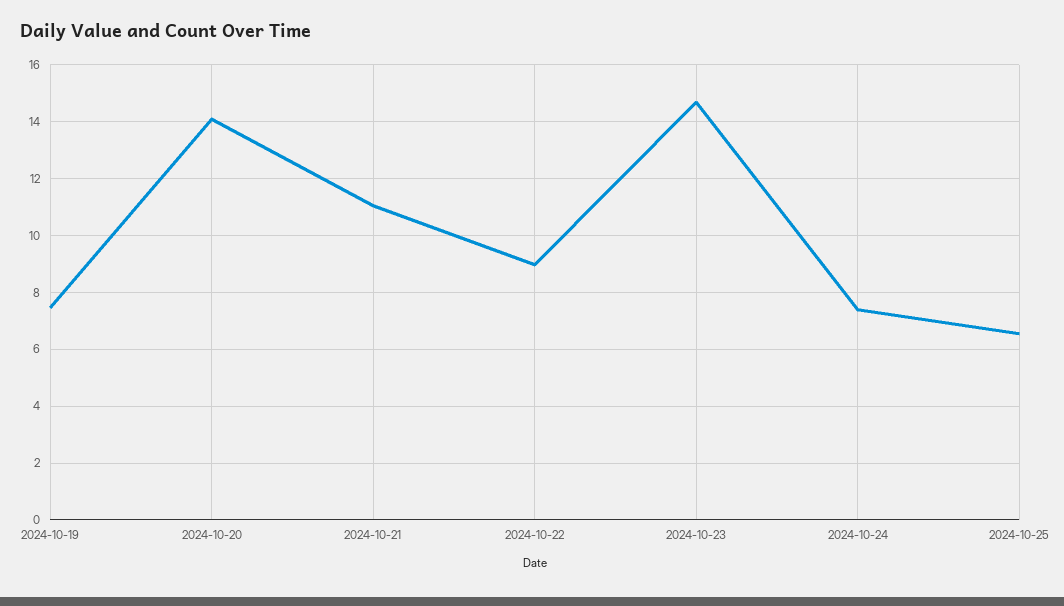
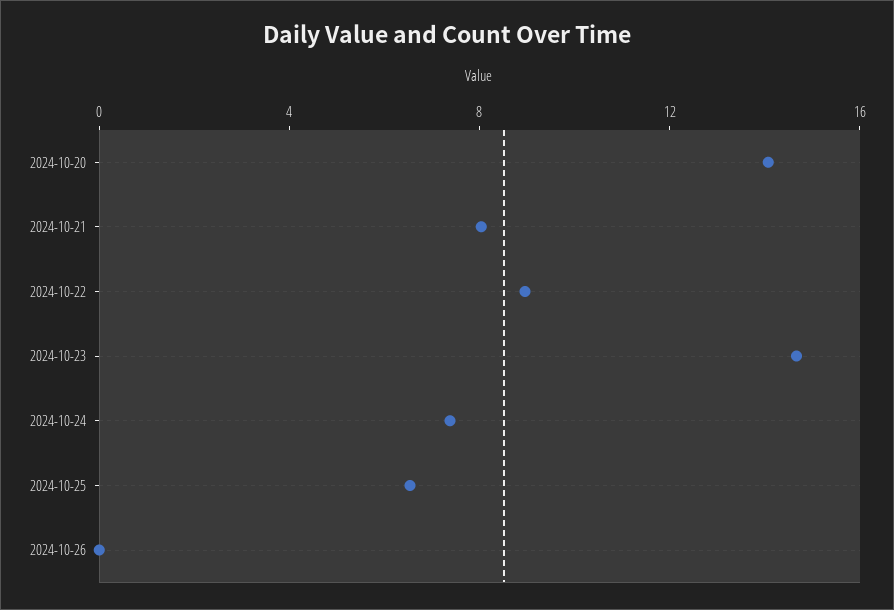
2024-10-19: 7.5 -> none
2024-10-21: 11 -> 8
2024-10-26: none -> 0

